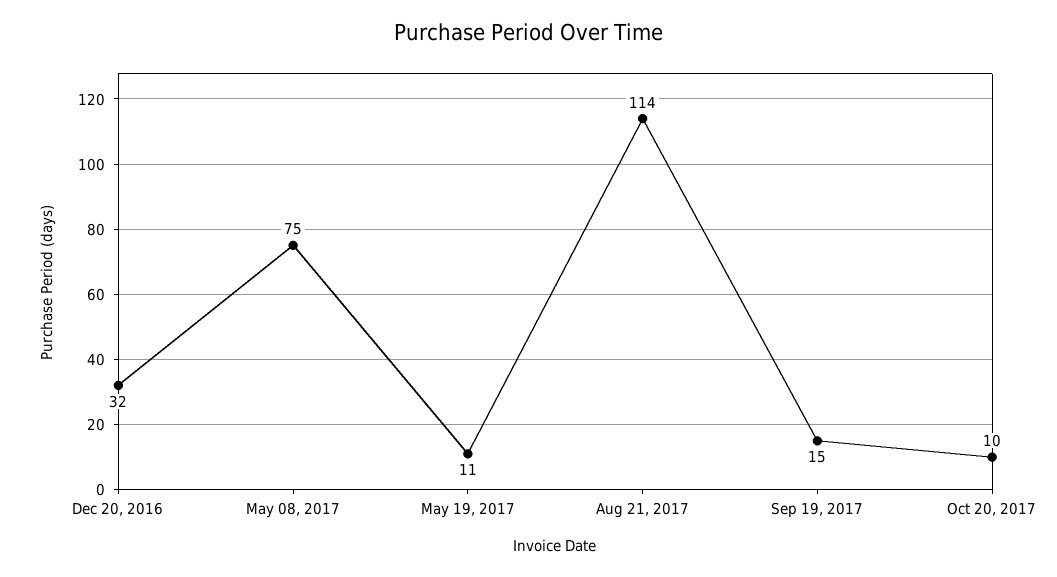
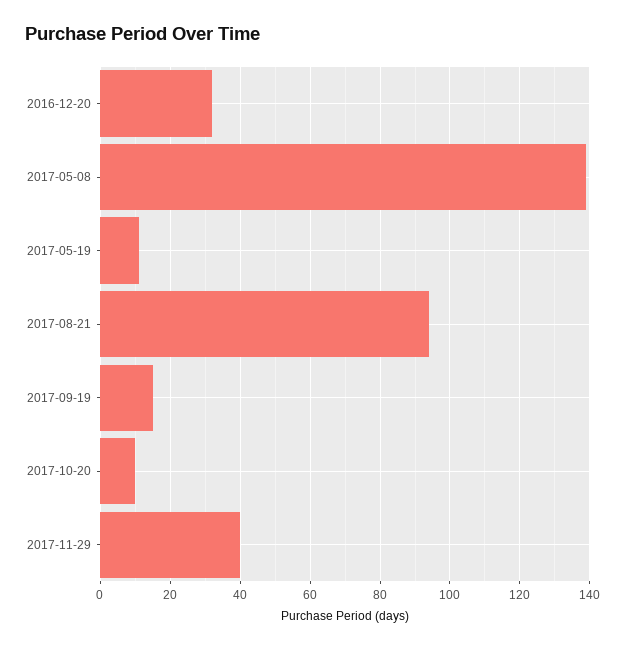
May 08, 2017: 75 -> 140
Aug 21, 2017: 114 -> 95
2017-11-29: none -> 40

